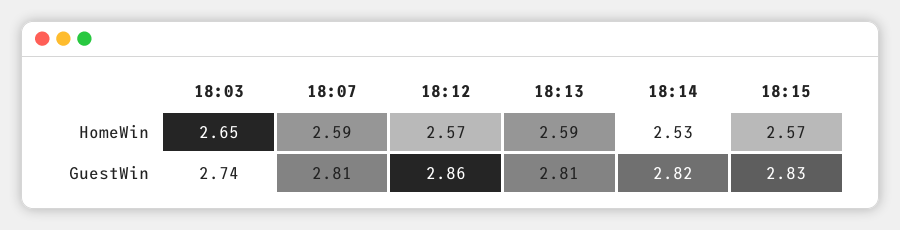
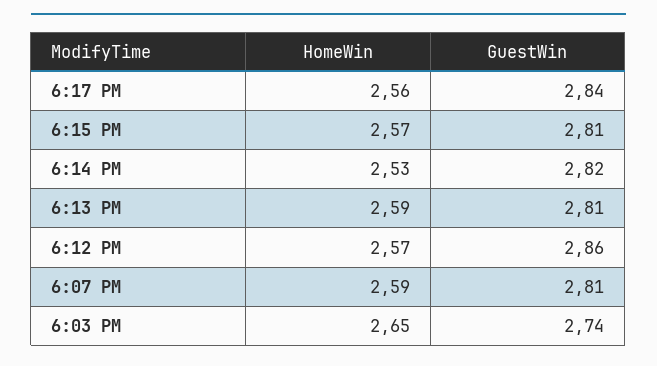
18:15, GuestWin: 2.83 -> 2.81
6:17 PM, HomeWin: none -> 2.56
6:17 PM, GuestWin: none -> 2.84

